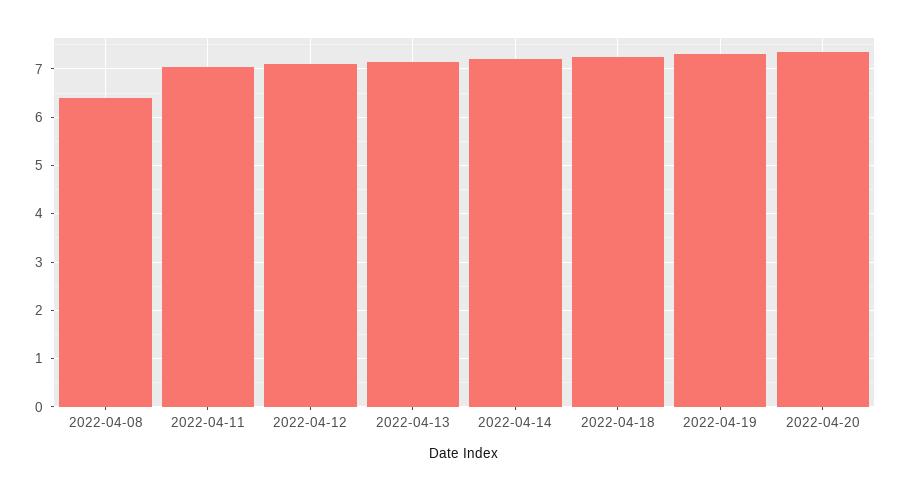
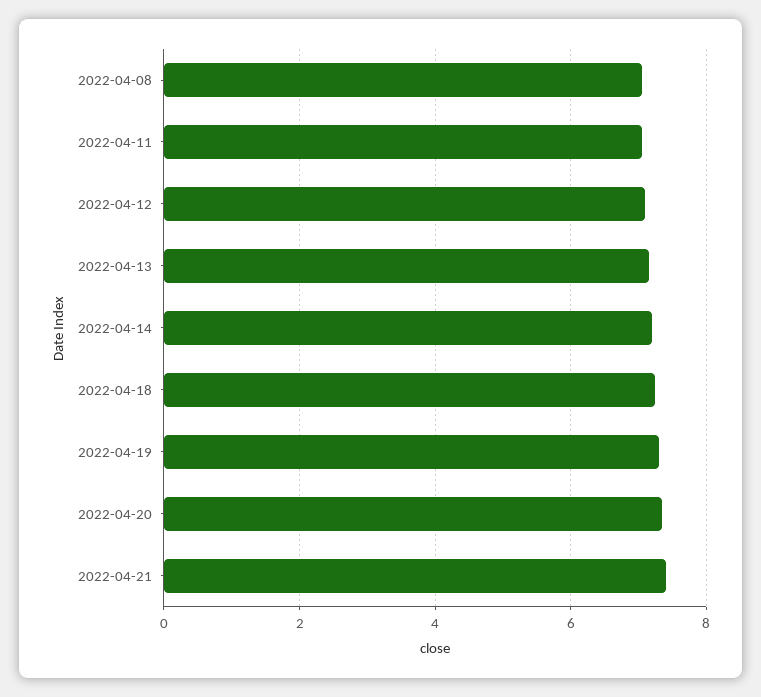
2022-04-08: 6.4 -> 7
2022-04-21: none -> 7.4

